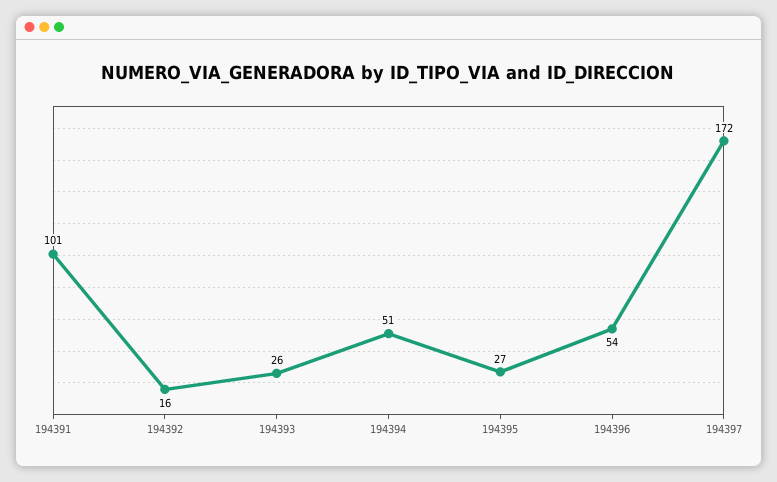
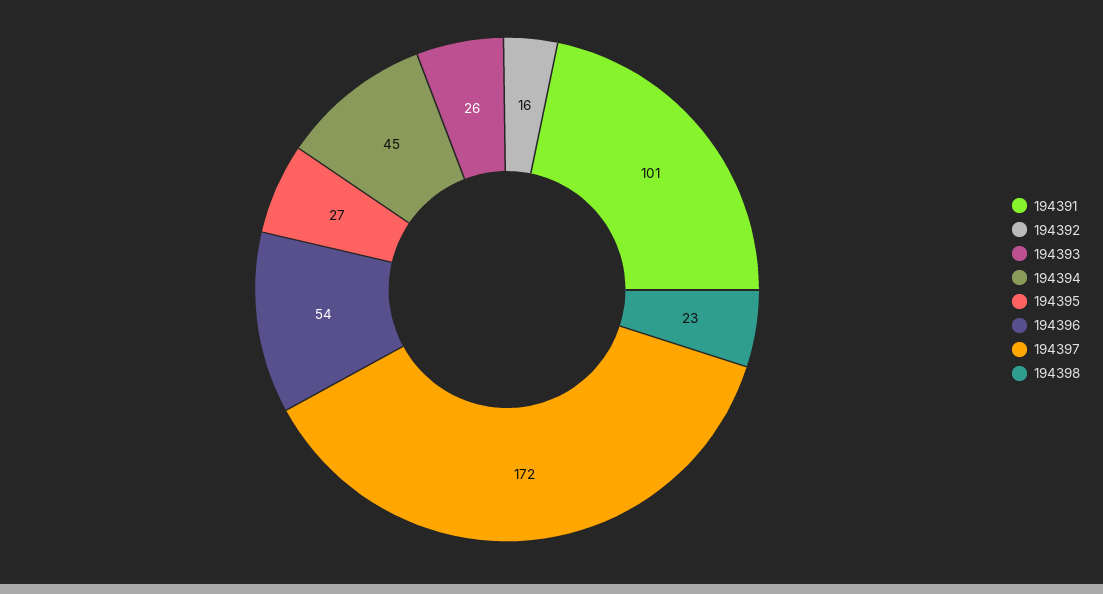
194394: 51 -> 45
194398: none -> 23

